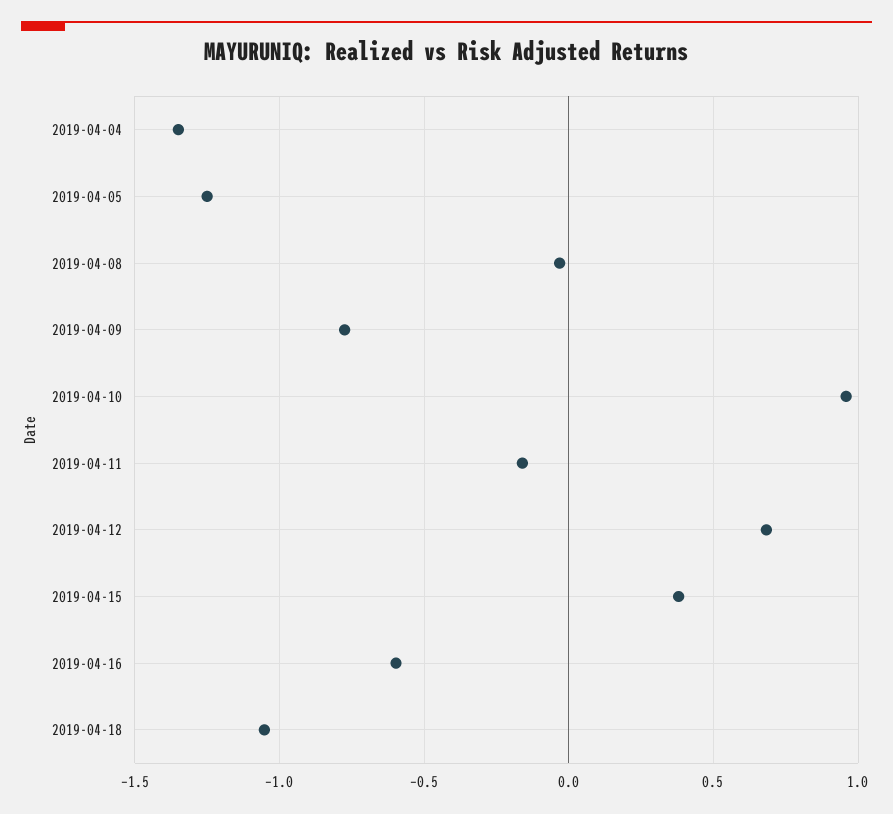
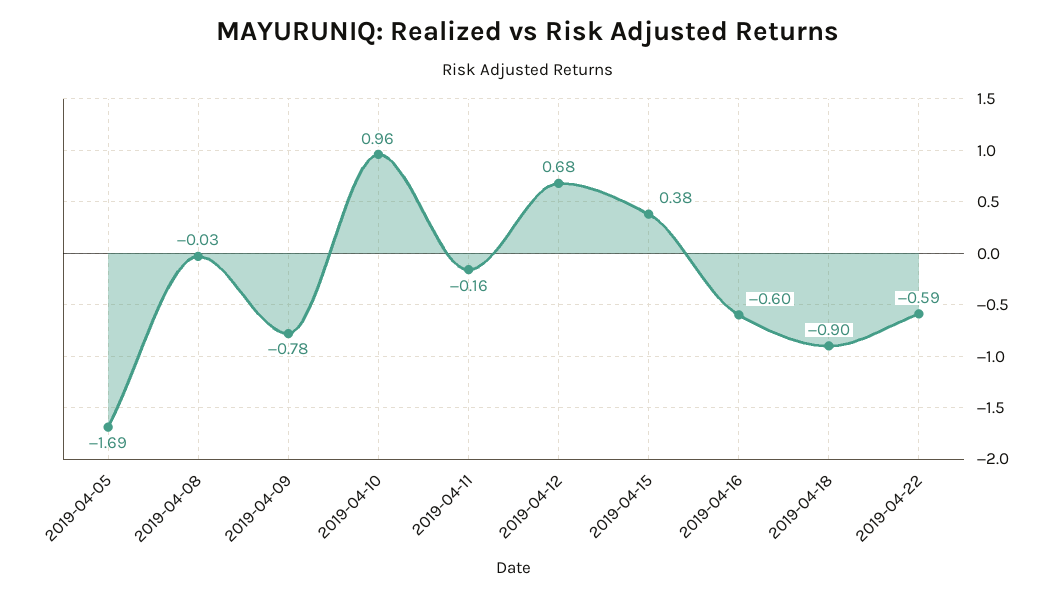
2019-04-04: -1.35 -> none
2019-04-05: -1.25 -> -1.69
2019-04-18: -1.05 -> -0.9
2019-04-22: none -> -0.59

